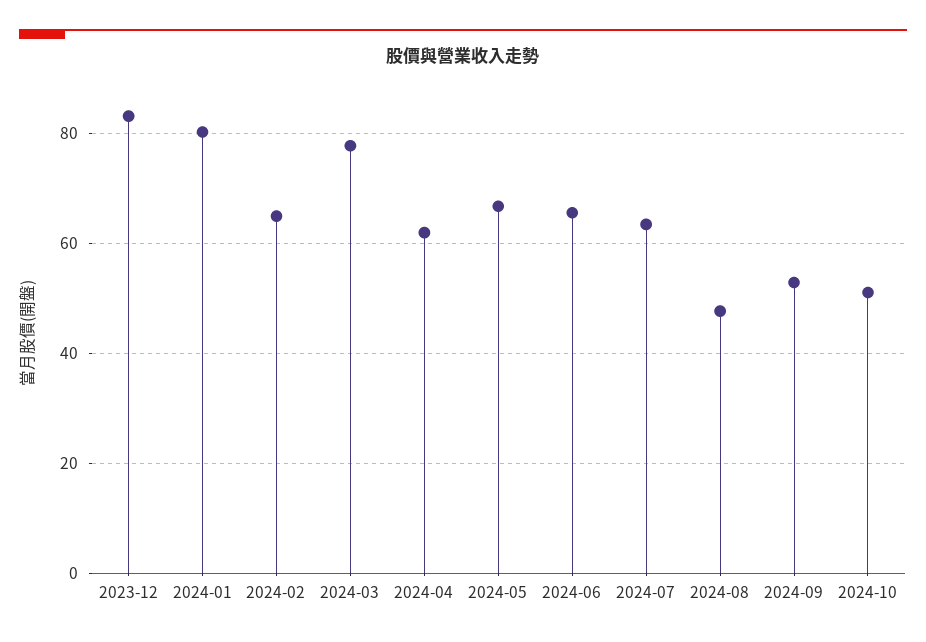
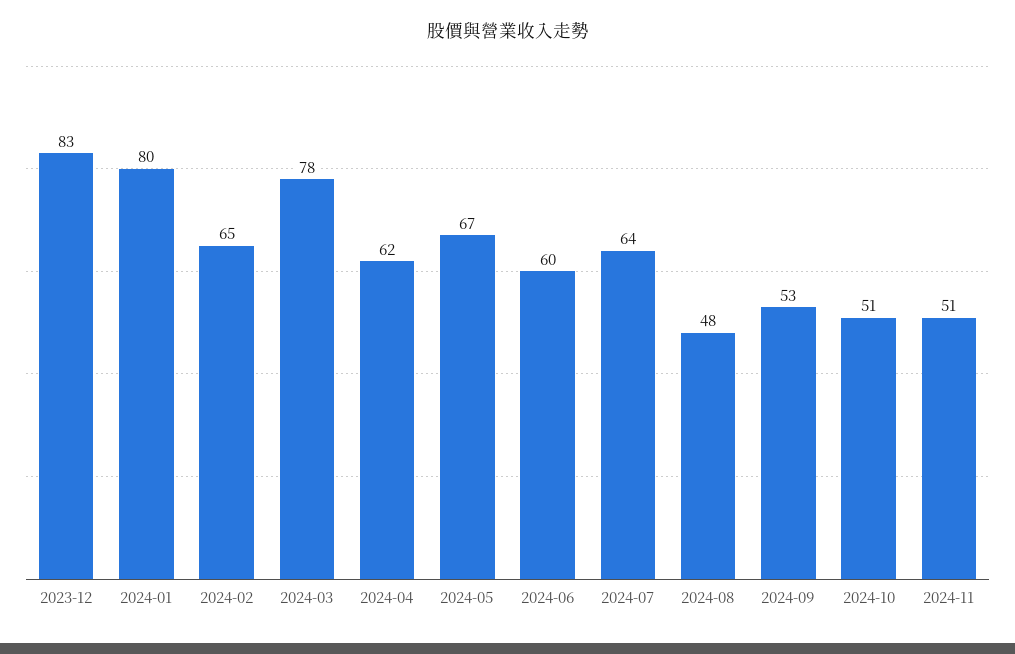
2024-06: 66 -> 60
2024-11: none -> 51

